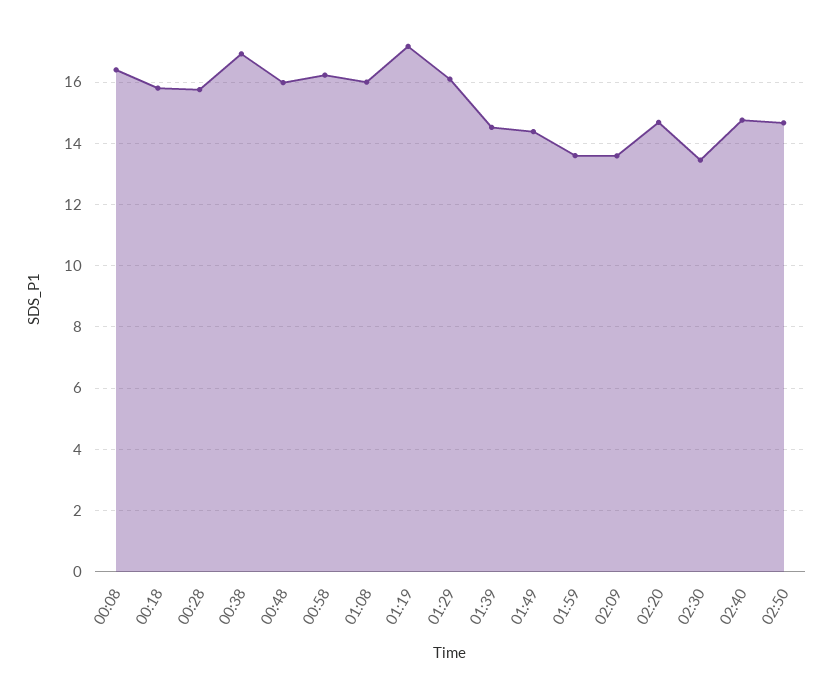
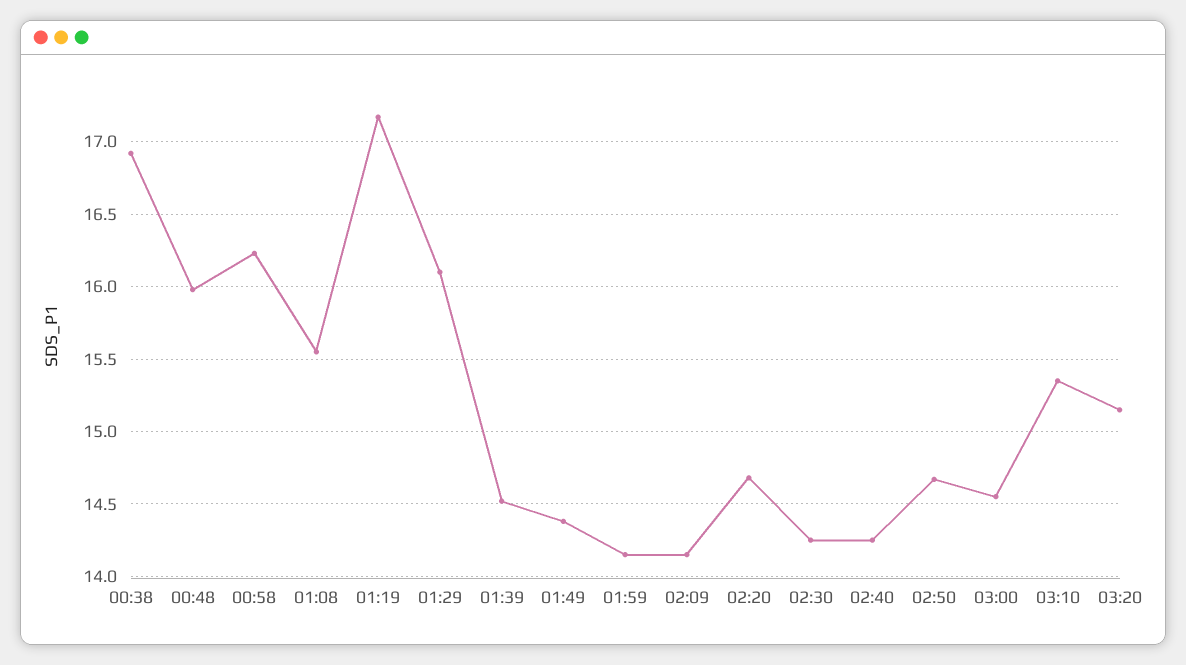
00:08: 16.4 -> none
00:18: 15.8 -> none
00:28: 15.8 -> none
01:08: 16 -> 15.55
01:59: 13.6 -> 14.15
02:09: 13.6 -> 14.15
02:30: 13.4 -> 14.25
02:40: 14.8 -> 14.25
03:00: none -> 14.55
03:10: none -> 15.35
03:20: none -> 15.15

